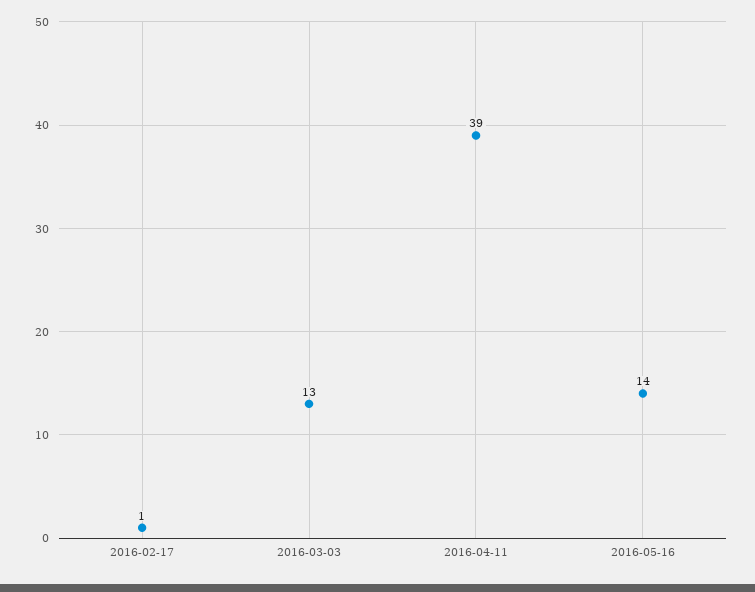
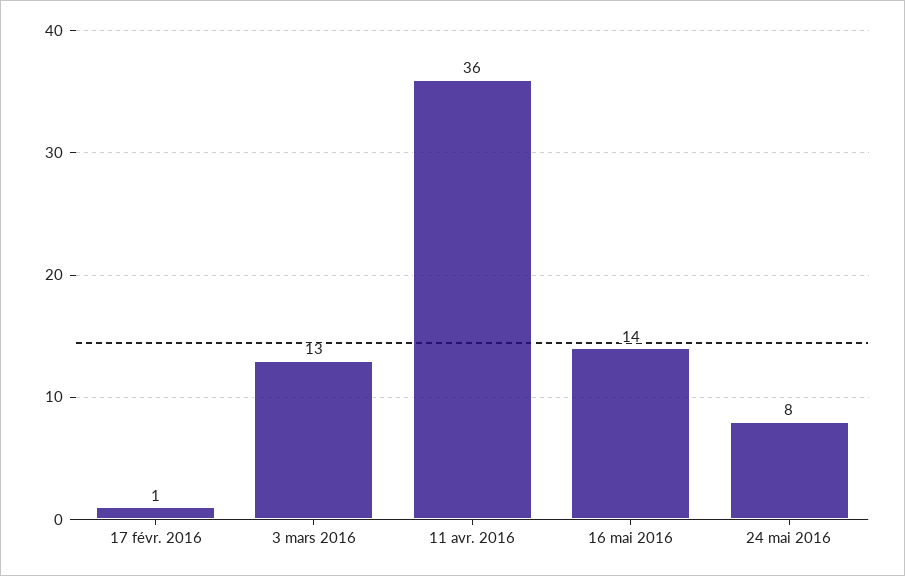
2016-04-11: 39 -> 36
24 mai 2016: none -> 8

